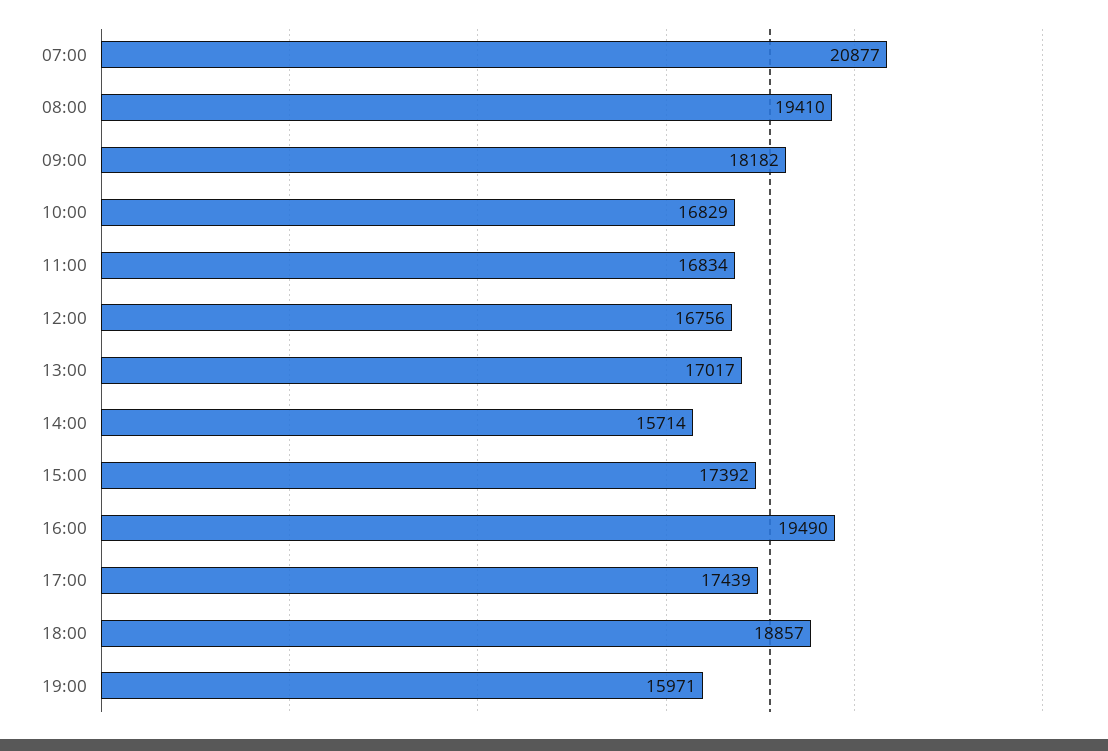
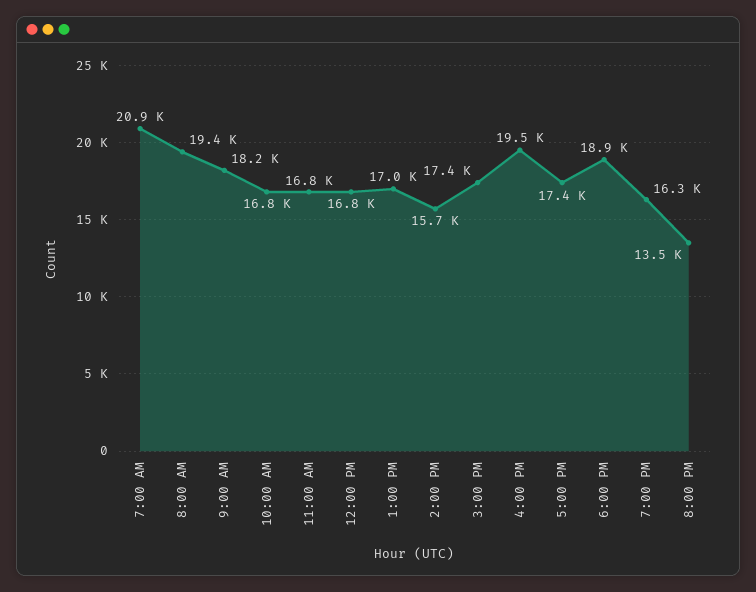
19:00: 15971 -> 16300
8:00 PM: none -> 13500

